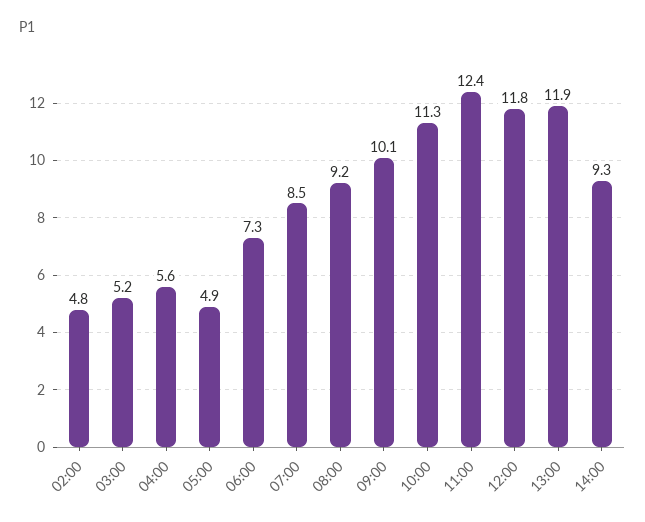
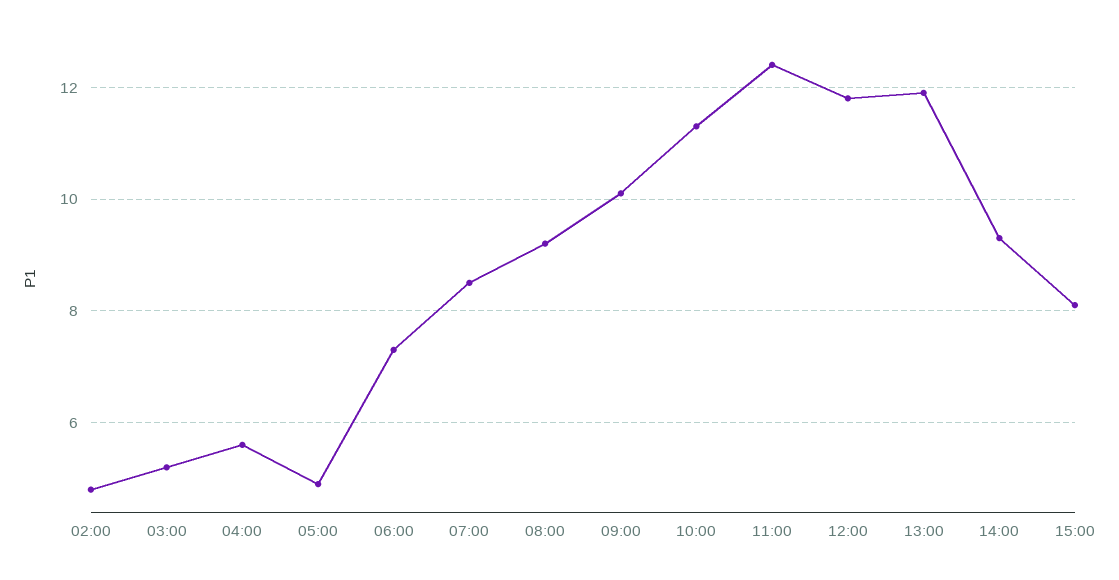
15:00: none -> 8

